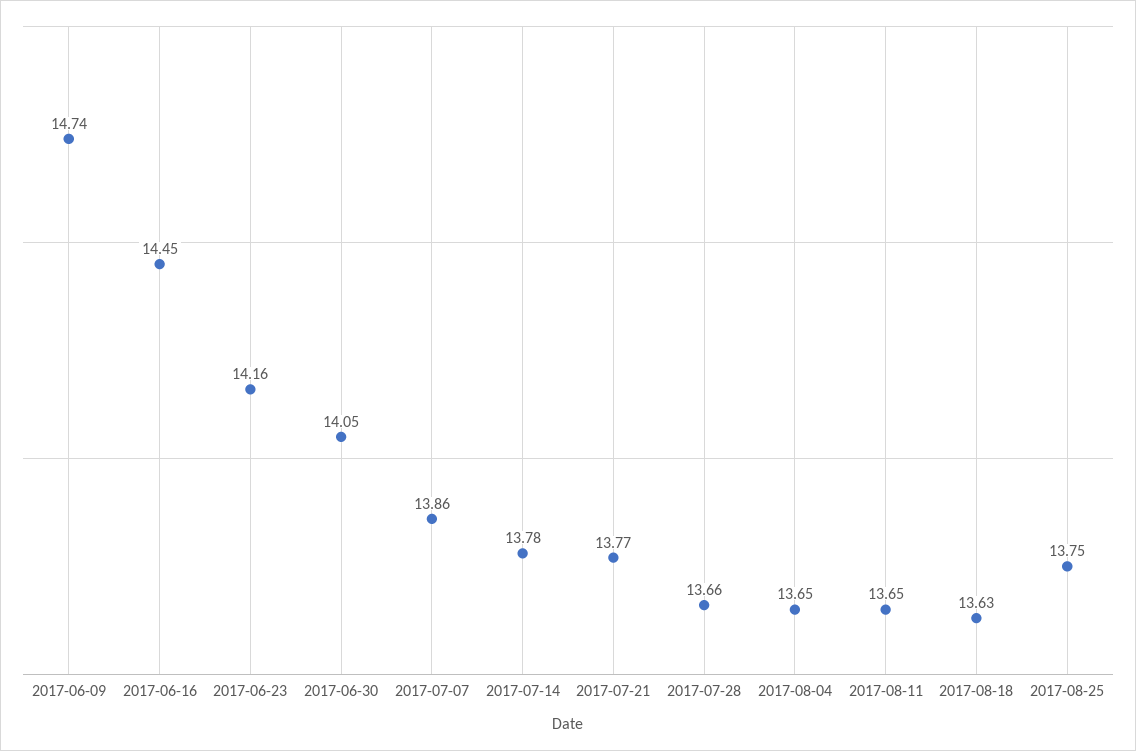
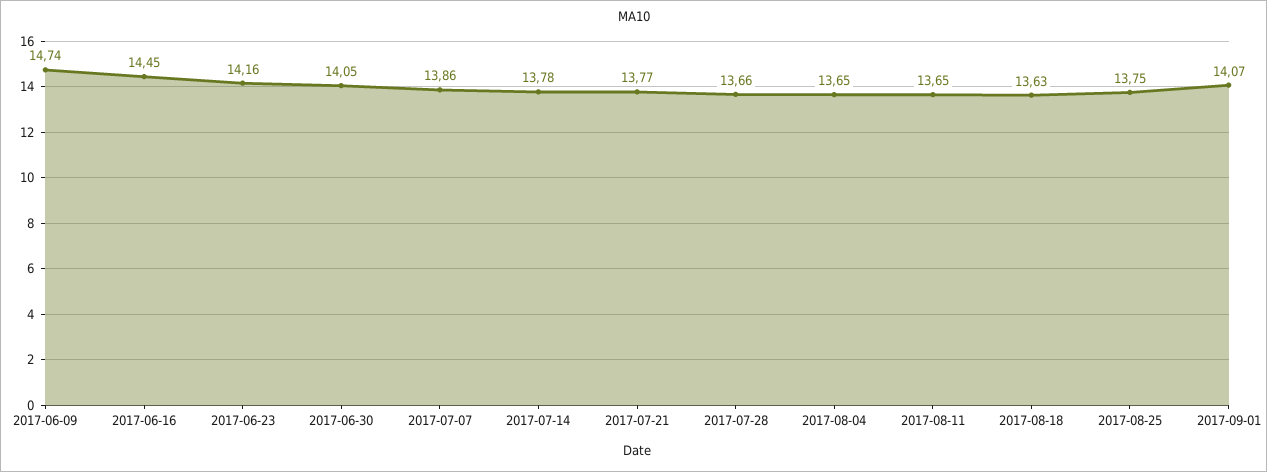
2017-09-01: none -> 14.07

